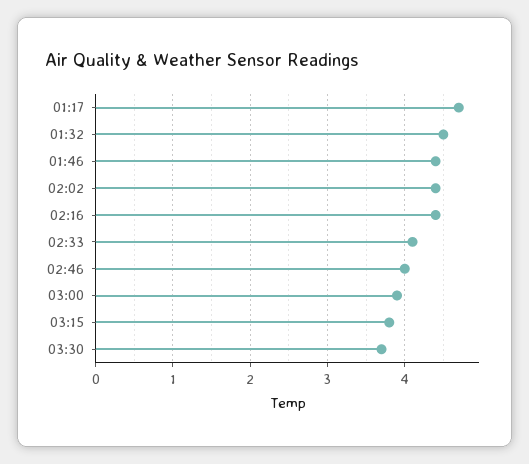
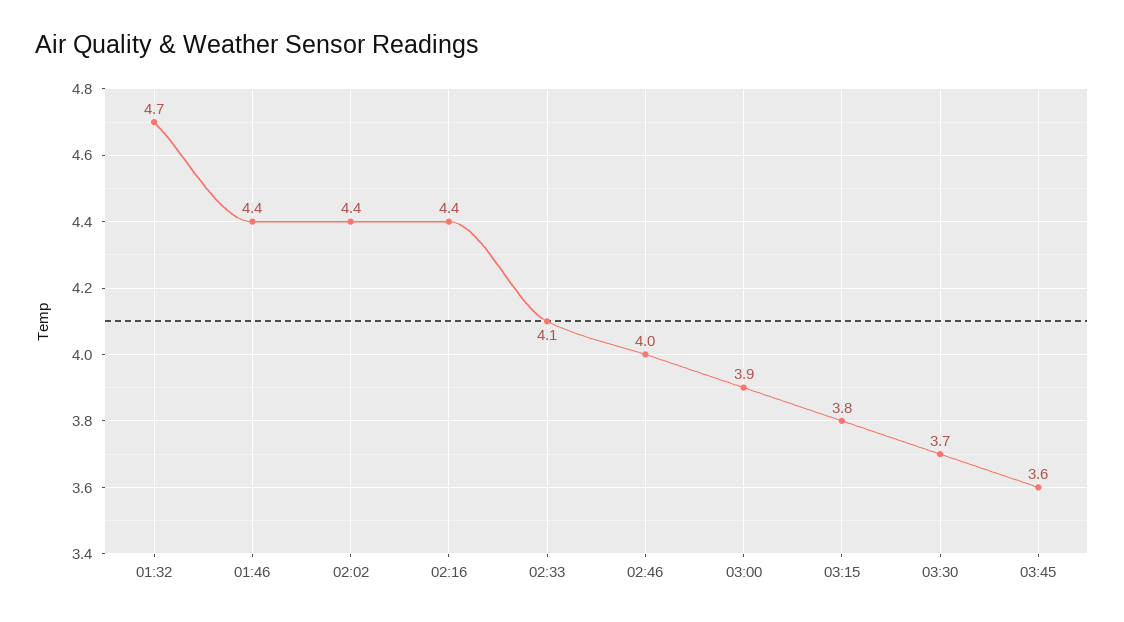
01:17: 4.7 -> none
01:32: 4.5 -> 4.7
03:45: none -> 3.6

